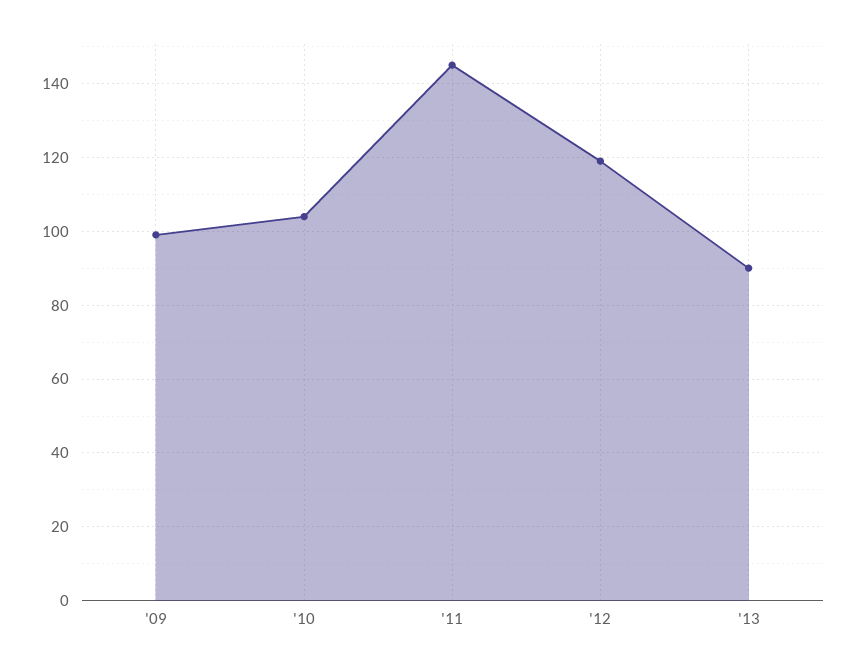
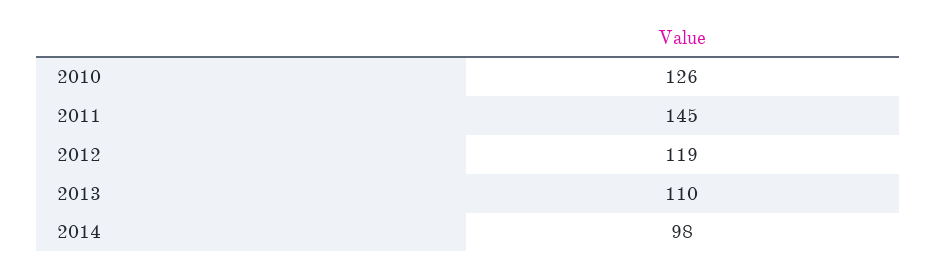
'09: 100 -> none
'10: 105 -> 126
'13: 90 -> 110
2014: none -> 98

